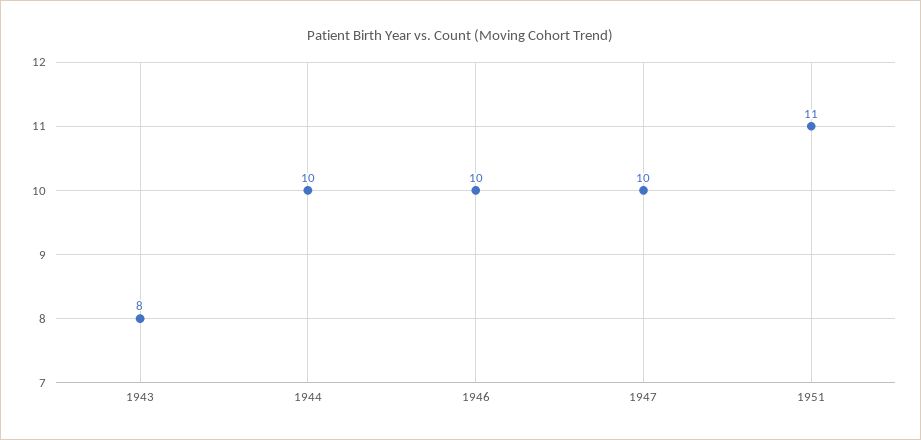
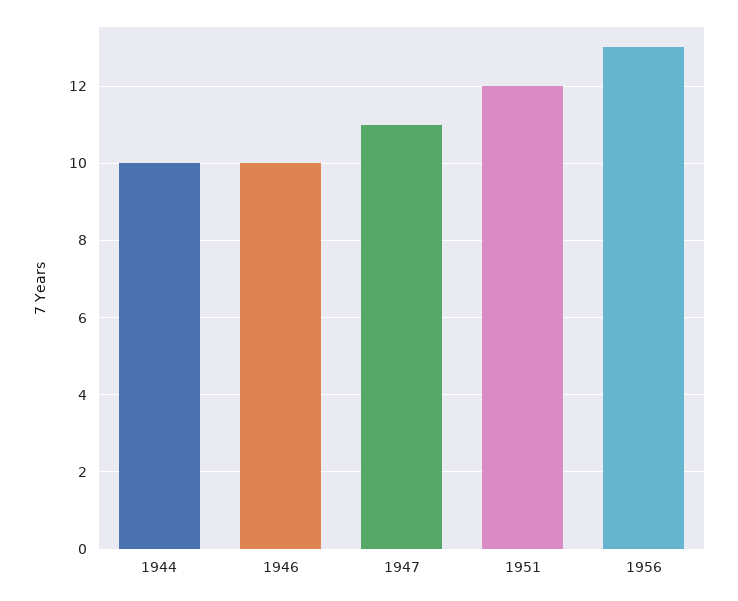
1943: 8 -> none
1947: 10 -> 11
1951: 11 -> 12
1956: none -> 13

